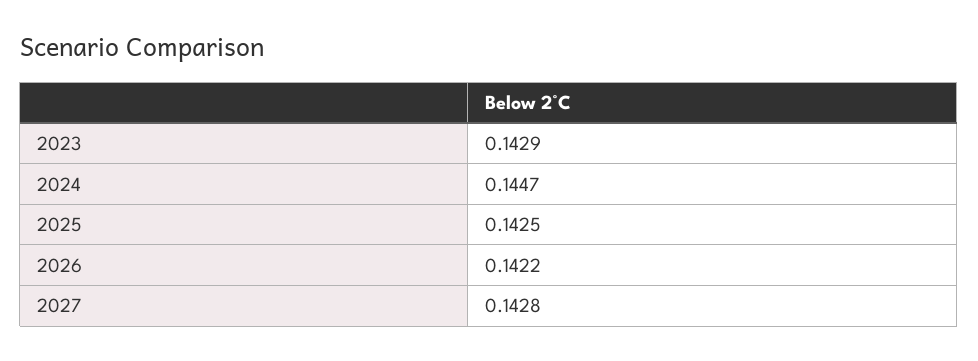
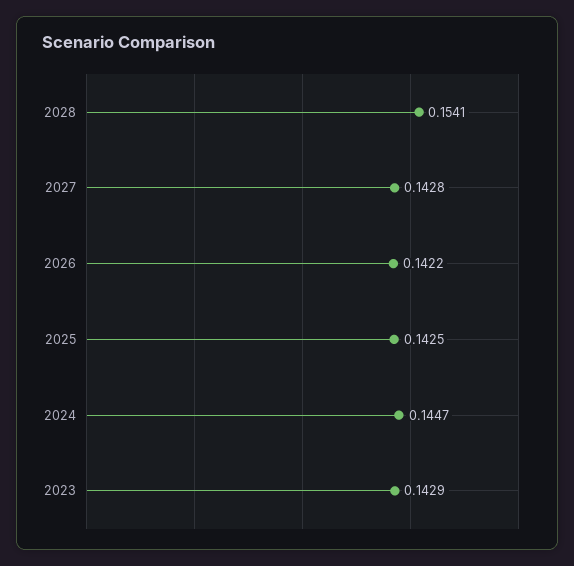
2028: none -> 0.1541

